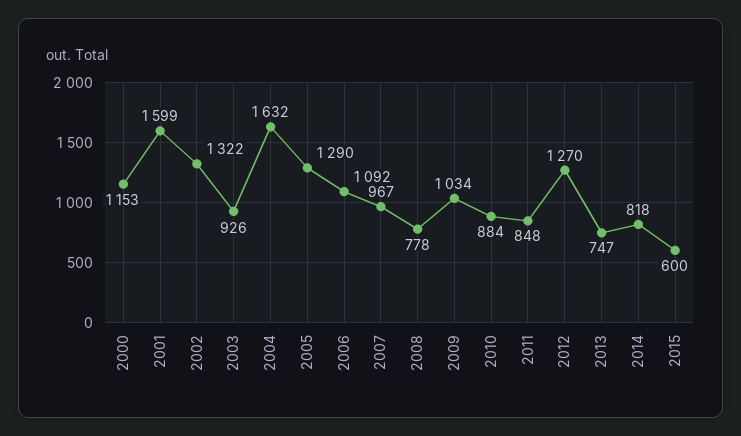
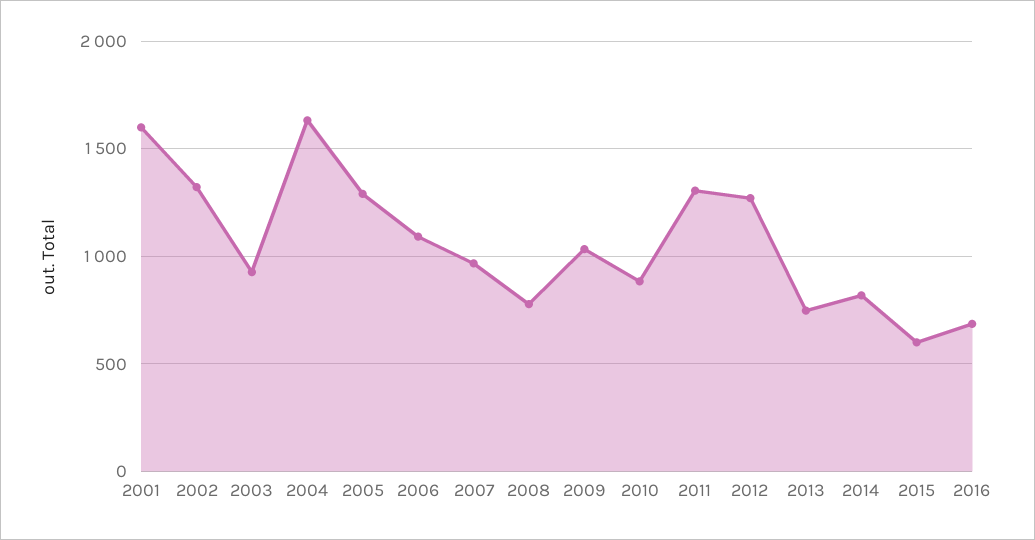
2000: 1153 -> none
2011: 848 -> 1300
2016: none -> 700

